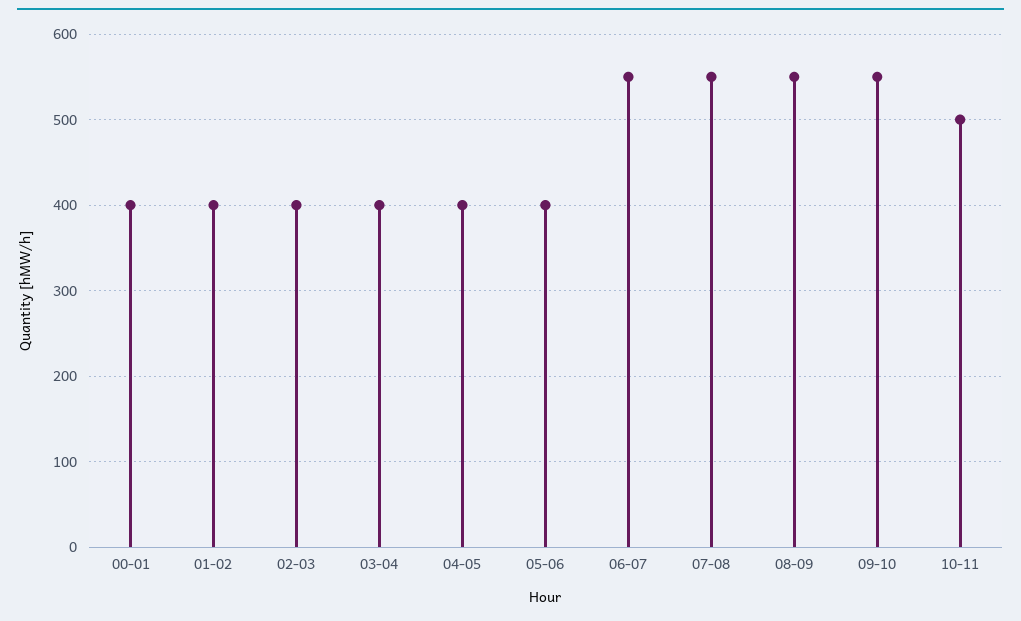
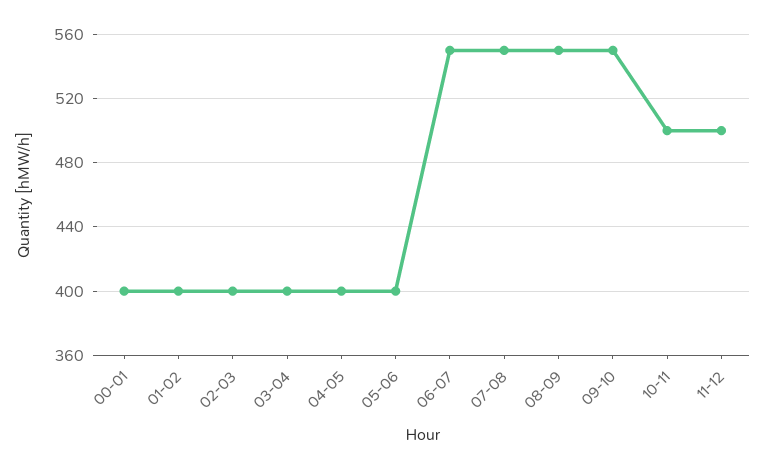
11-12: none -> 500

